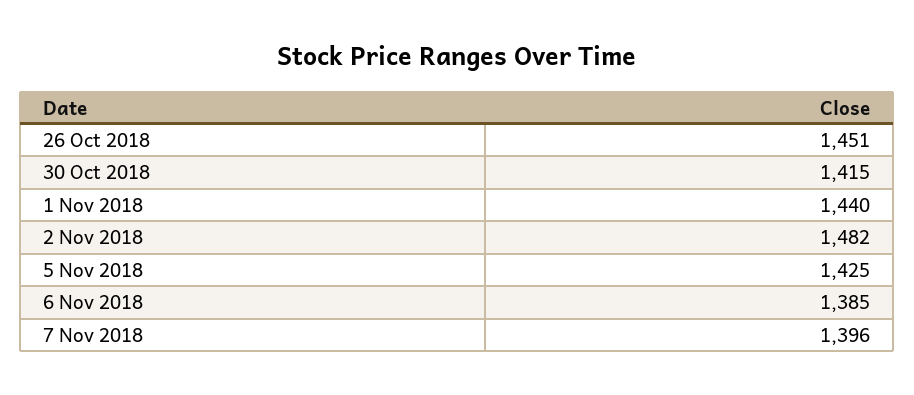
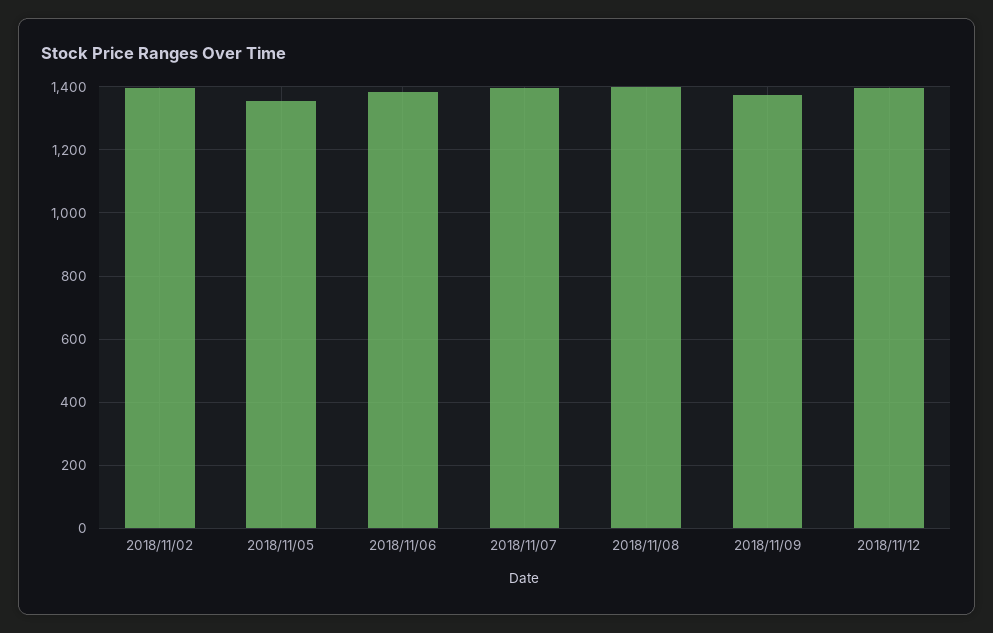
26 Oct 2018: 1451 -> none
30 Oct 2018: 1415 -> none
1 Nov 2018: 1440 -> none
2 Nov 2018: 1482 -> 1400
5 Nov 2018: 1425 -> 1360
2018/11/08: none -> 1400
2018/11/09: none -> 1380
2018/11/12: none -> 1400

